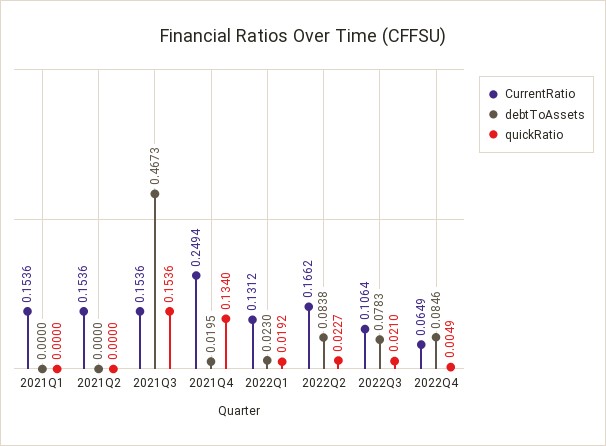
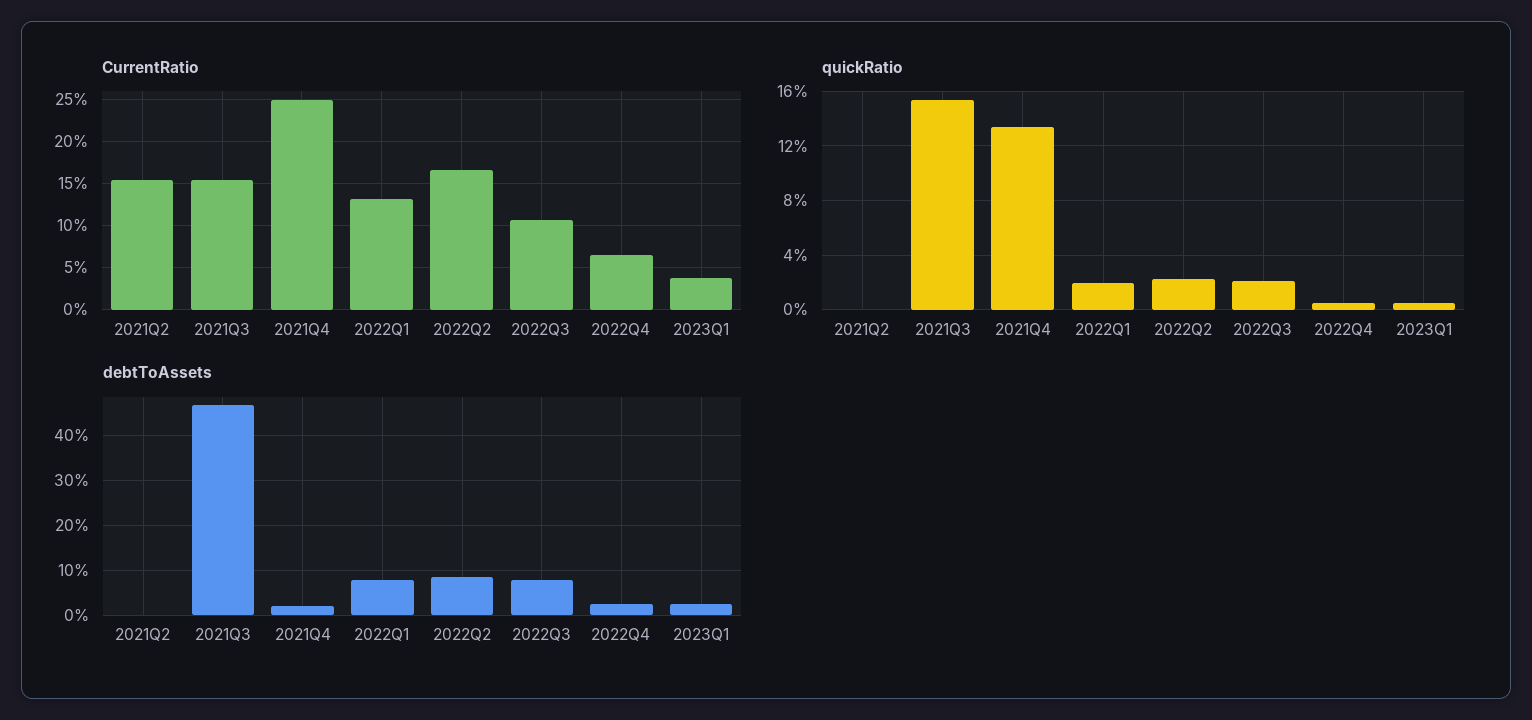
CurrentRatio, 2021Q1: 0.1536 -> none
debtToAssets, 2021Q1: 0 -> none
quickRatio, 2021Q1: 0 -> none
debtToAssets, 2022Q1: 0.023 -> 0.08
debtToAssets, 2022Q4: 0.0846 -> 0.02
CurrentRatio, 2023Q1: none -> 0.04
quickRatio, 2023Q1: none -> 0.005
debtToAssets, 2023Q1: none -> 0.02

